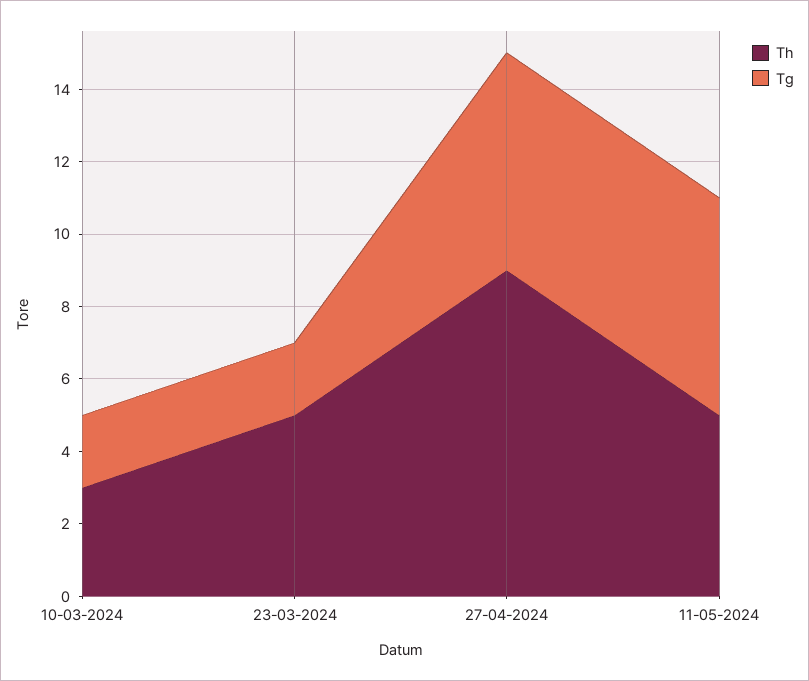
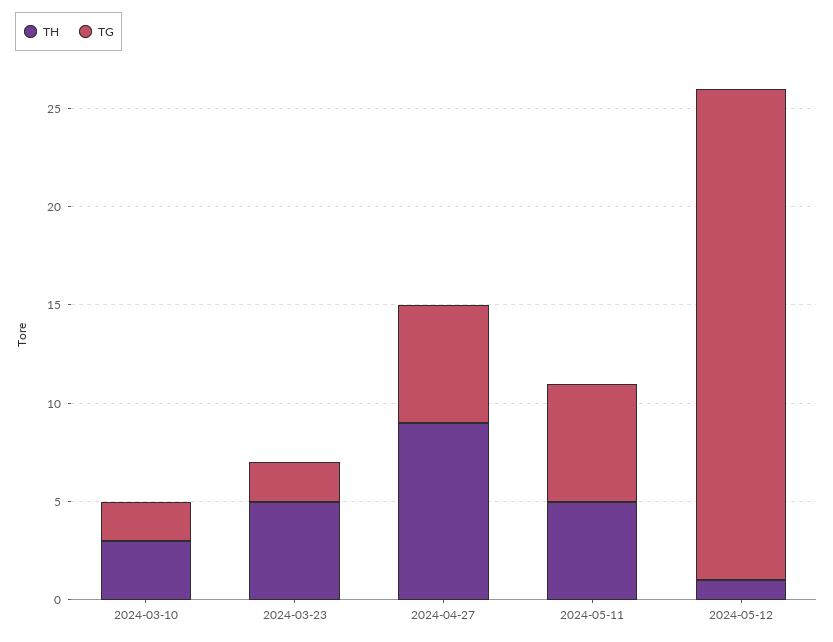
Th, 2024-05-12: none -> 1
Tg, 2024-05-12: none -> 25

